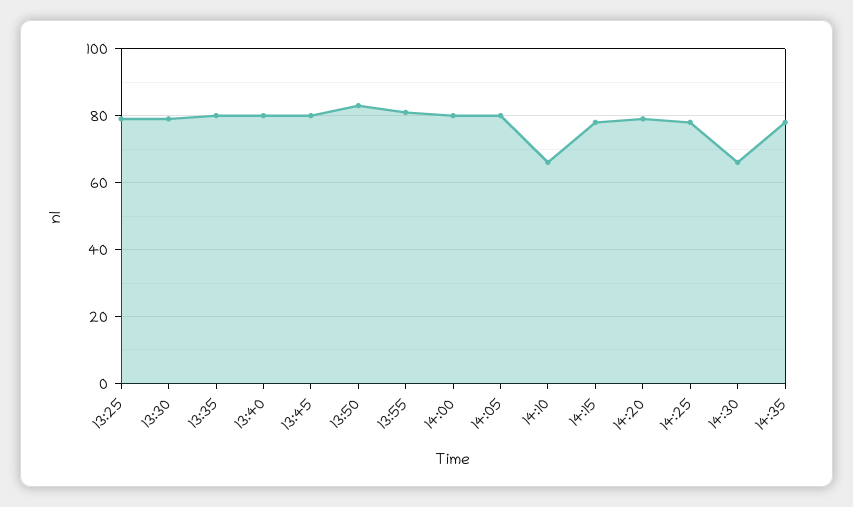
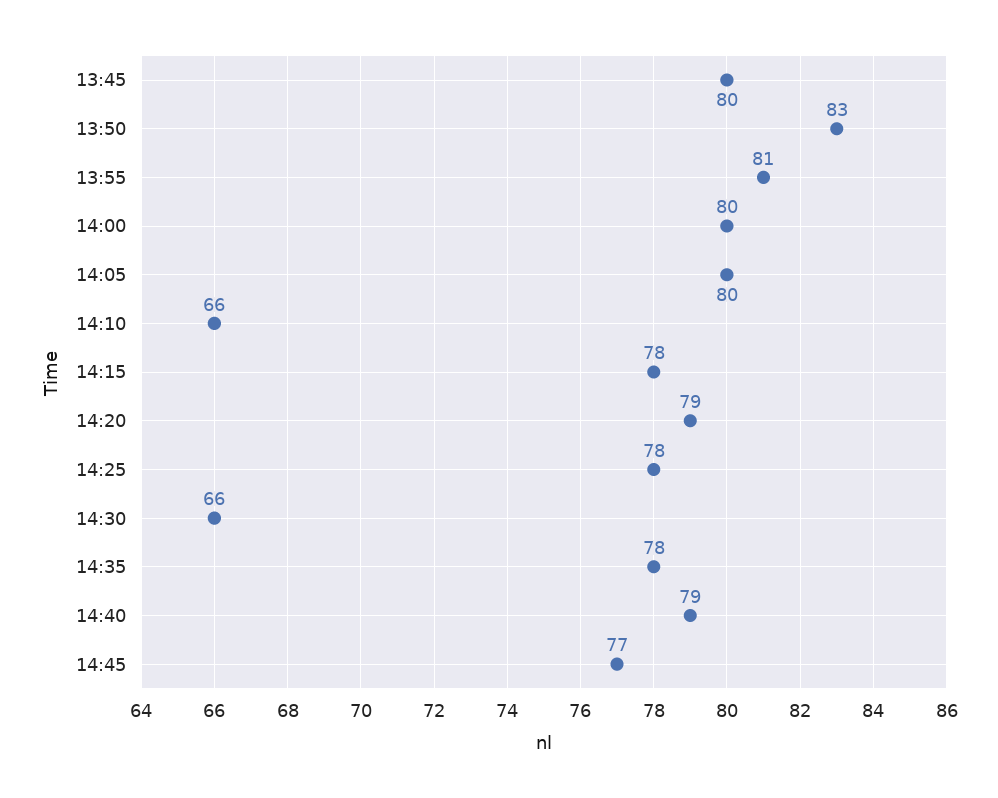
13:25: 80 -> none
13:30: 80 -> none
13:35: 80 -> none
13:40: 80 -> none
14:40: none -> 79
14:45: none -> 77

